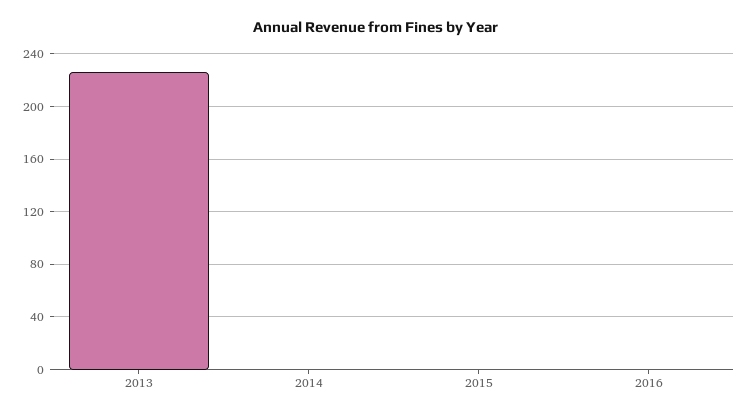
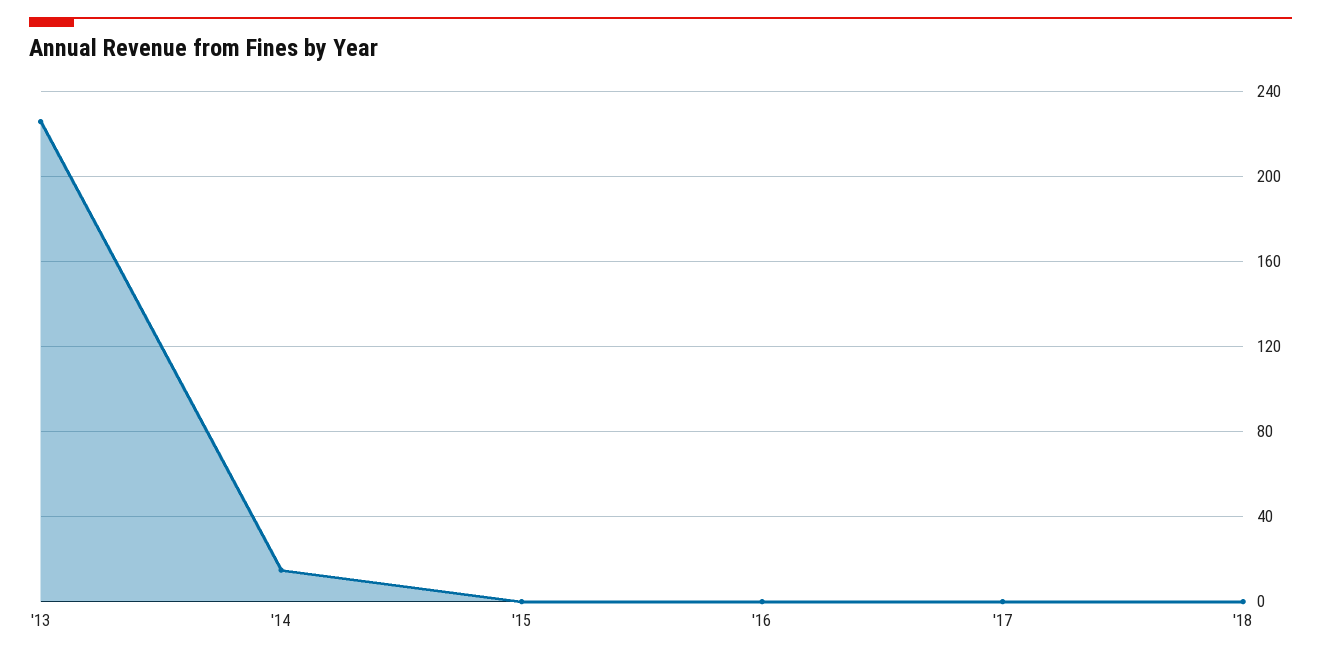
2014: 0 -> 15
'17: none -> 0
'18: none -> 0

